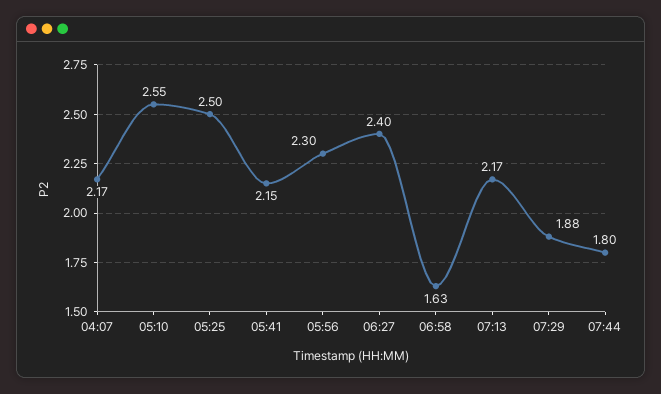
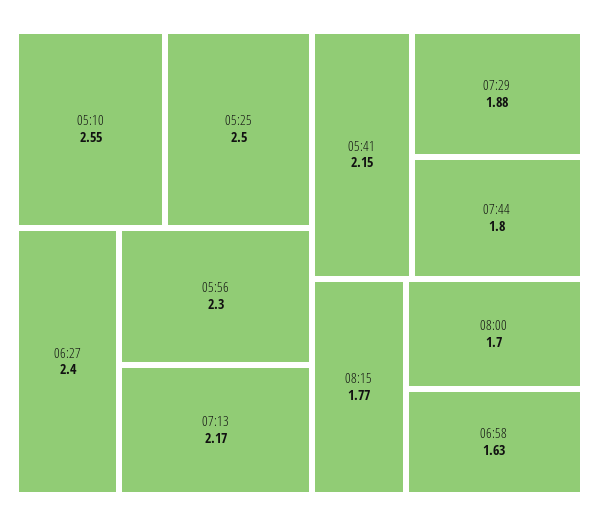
04:07: 2.17 -> none
08:15: none -> 1.77
08:00: none -> 1.7

